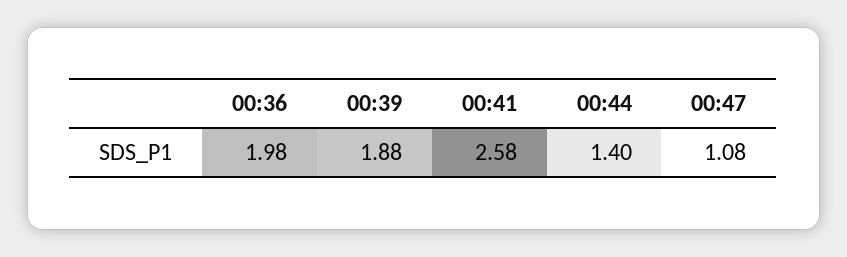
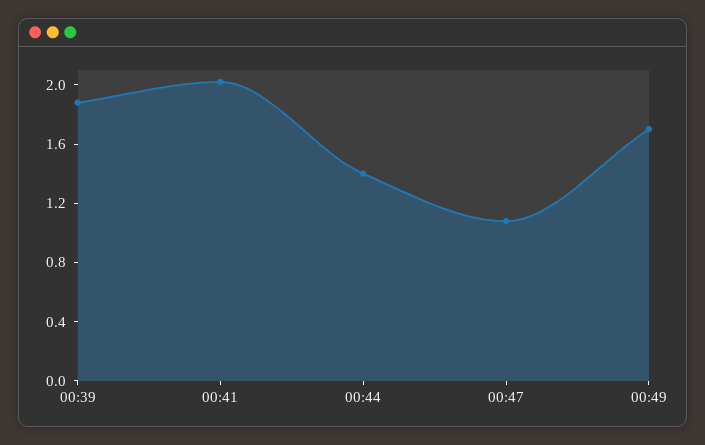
00:36: 1.98 -> none
00:41: 2.58 -> 2
00:49: none -> 1.7

